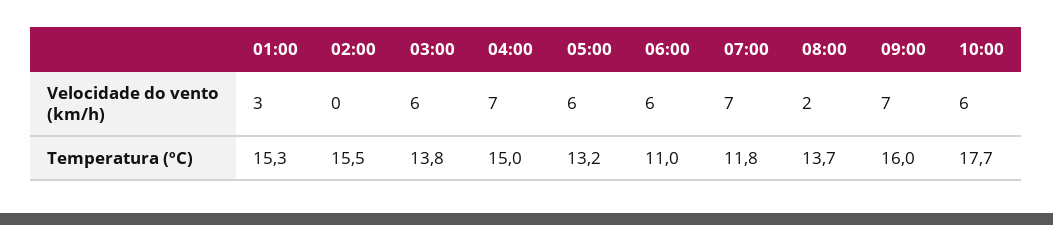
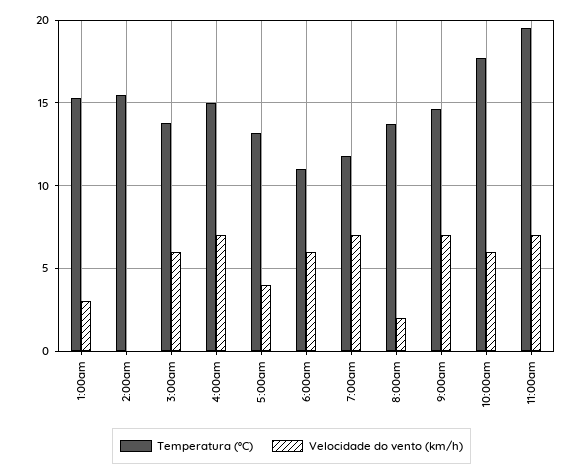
Velocidade do vento (km/h), 05:00: 6 -> 4
Temperatura (ºC), 09:00: 16 -> 14.5
Temperatura (ºC), 11:00am: none -> 19.5
Velocidade do vento (km/h), 11:00am: none -> 7

